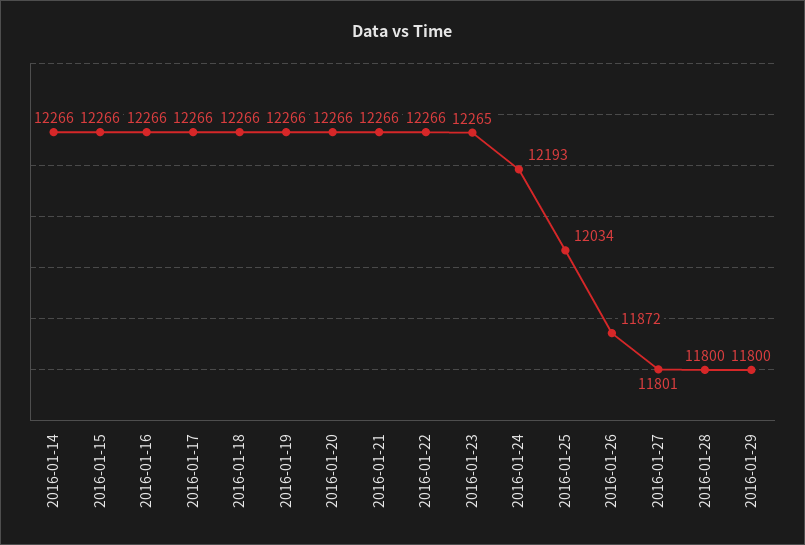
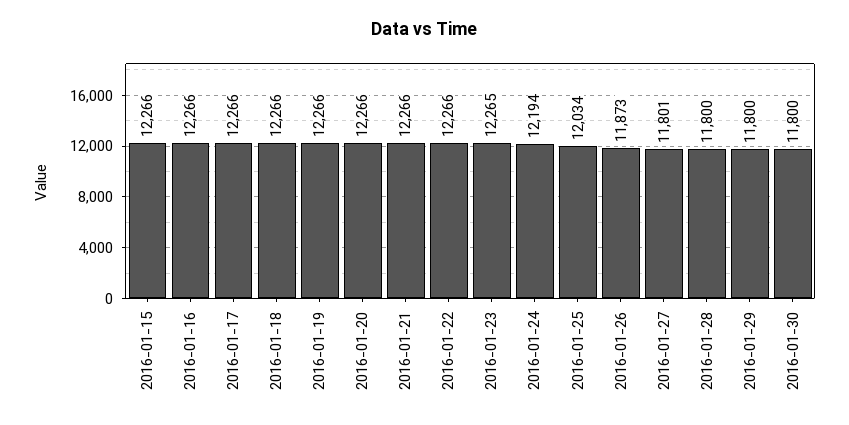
2016-01-14: 12266 -> none
2016-01-24: 12193 -> 12194
2016-01-26: 11872 -> 11873
2016-01-30: none -> 11800

